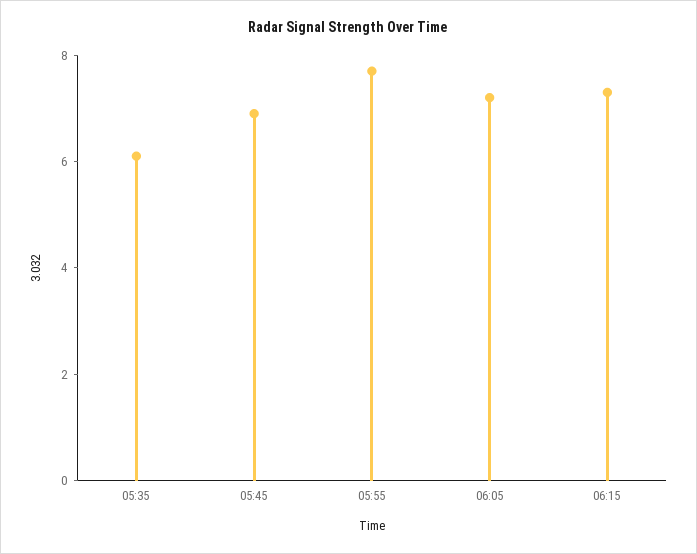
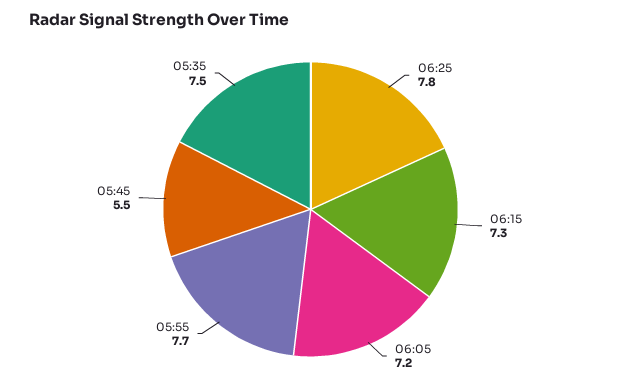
05:35: 6 -> 7.5
05:45: 7 -> 5.5
06:25: none -> 7.8

